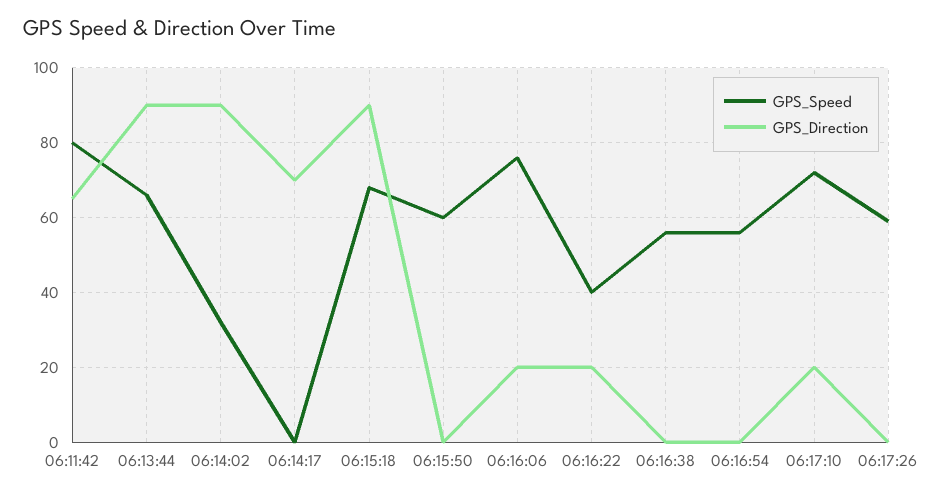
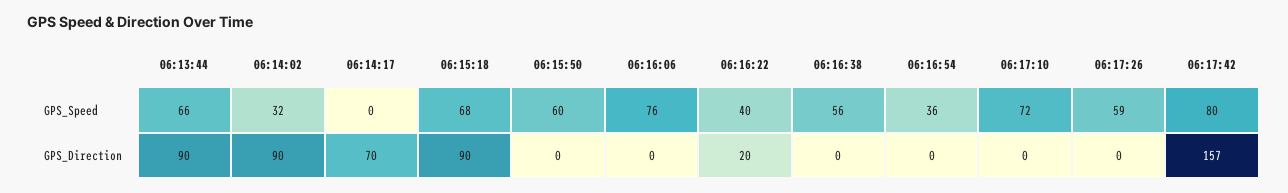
GPS_Speed, 06:11:42: 80 -> none
GPS_Direction, 06:11:42: 65 -> none
GPS_Direction, 06:16:06: 20 -> 0
GPS_Speed, 06:16:54: 55 -> 36
GPS_Direction, 06:17:10: 20 -> 0
GPS_Speed, 06:17:42: none -> 80
GPS_Direction, 06:17:42: none -> 157

